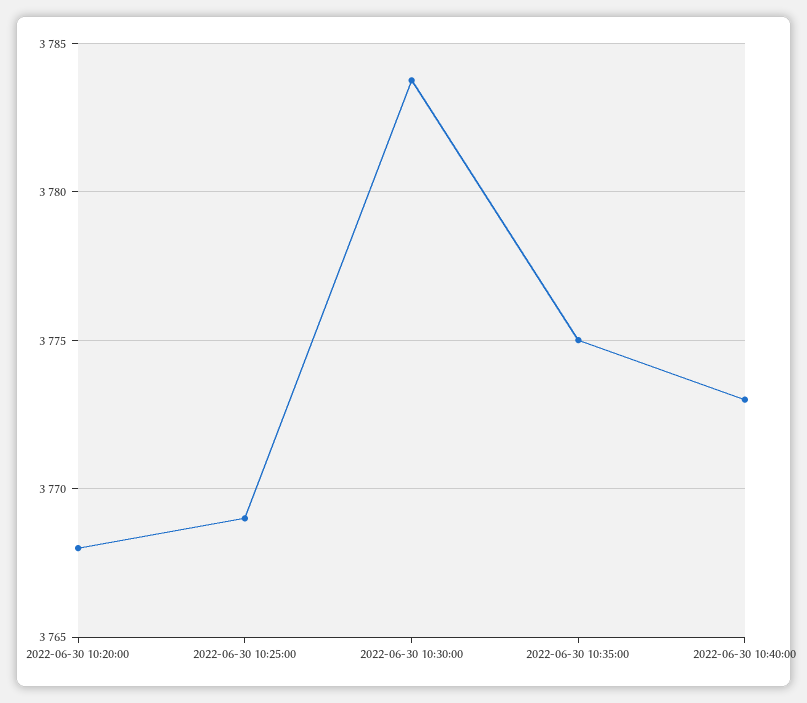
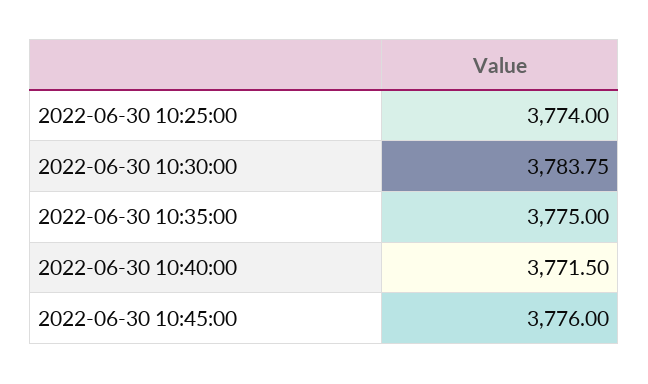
2022-06-30 10:20:00: 3768 -> none
2022-06-30 10:25:00: 3769 -> 3774
2022-06-30 10:40:00: 3773 -> 3771.5
2022-06-30 10:45:00: none -> 3776

